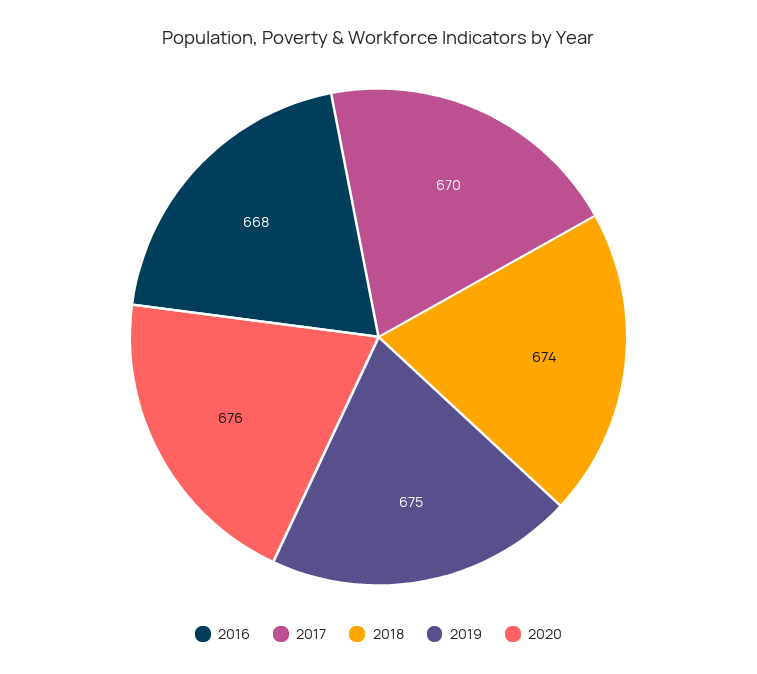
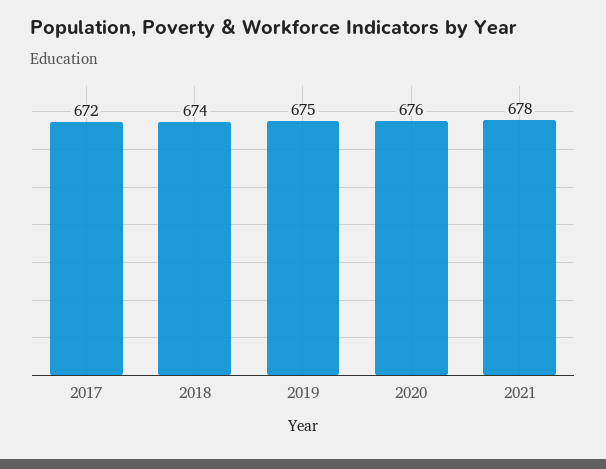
2016: 668 -> none
2017: 670 -> 672
2021: none -> 678

